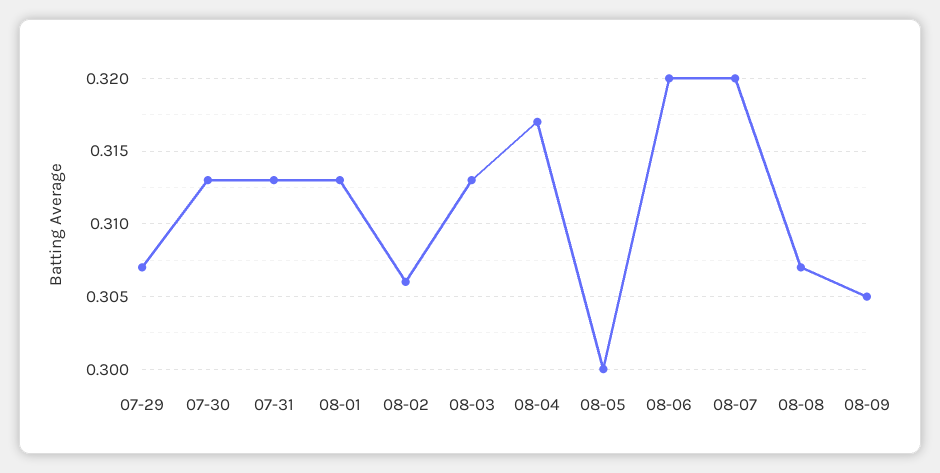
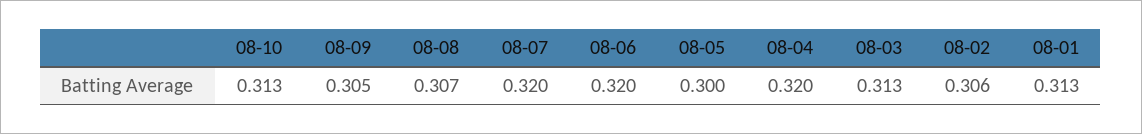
07-29: 0.307 -> none
07-30: 0.313 -> none
07-31: 0.313 -> none
08-04: 0.317 -> 0.32
08-10: none -> 0.313

